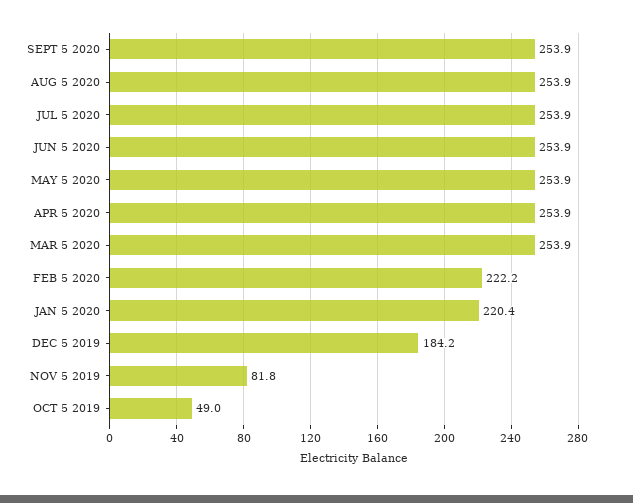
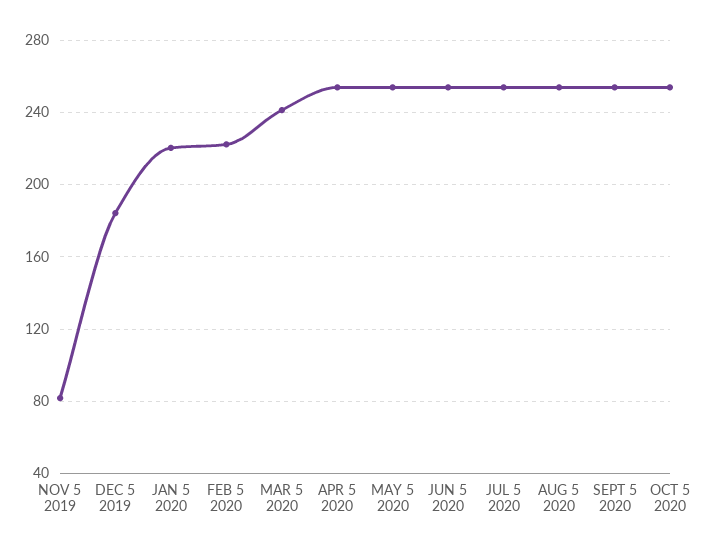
MAR 5 2020: 253.9 -> 240
OCT 5 2019: 49 -> none
OCT 5 2020: none -> 255

